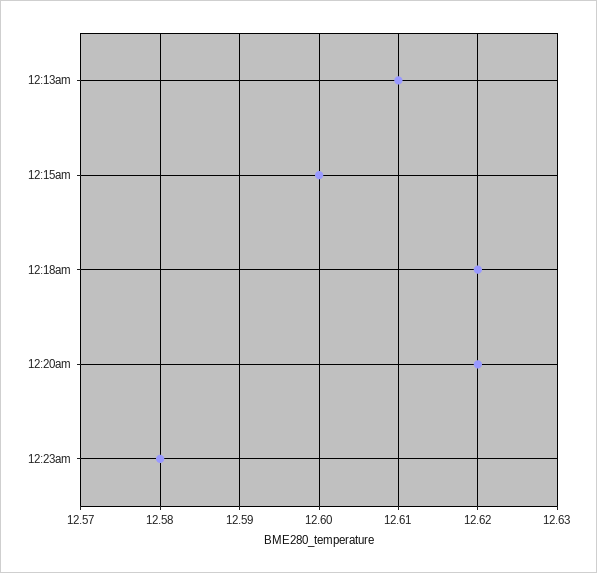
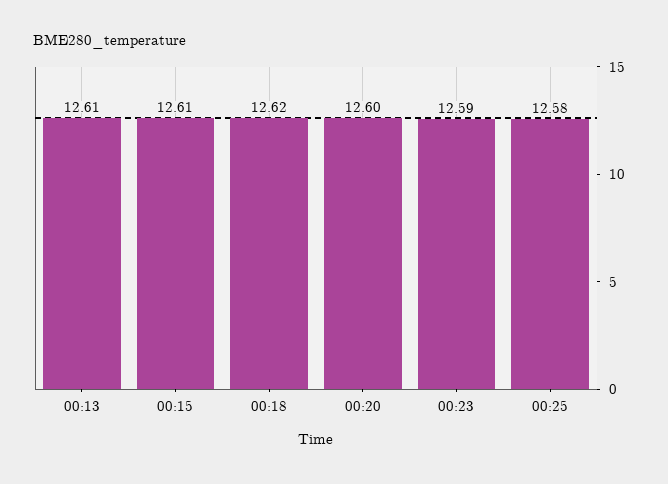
12:15am: 12.6 -> 12.61
12:20am: 12.62 -> 12.6
12:23am: 12.58 -> 12.59
00:25: none -> 12.58

